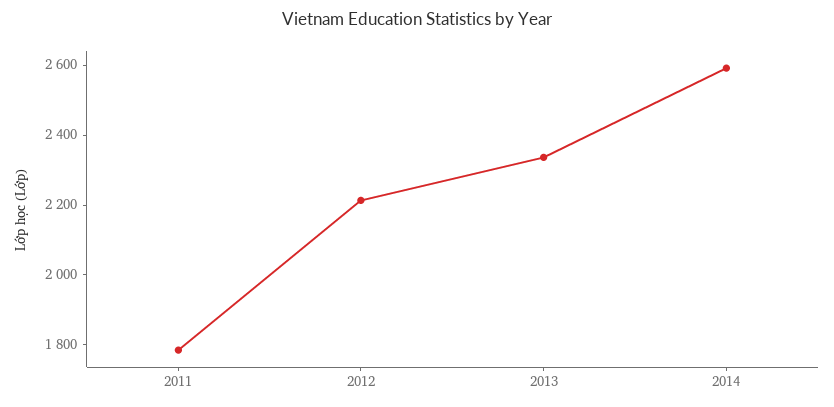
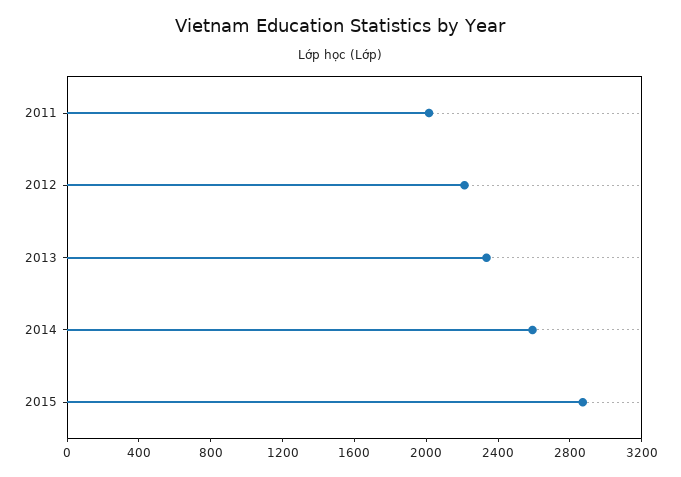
2011: 1800 -> 2000
2015: none -> 2900

